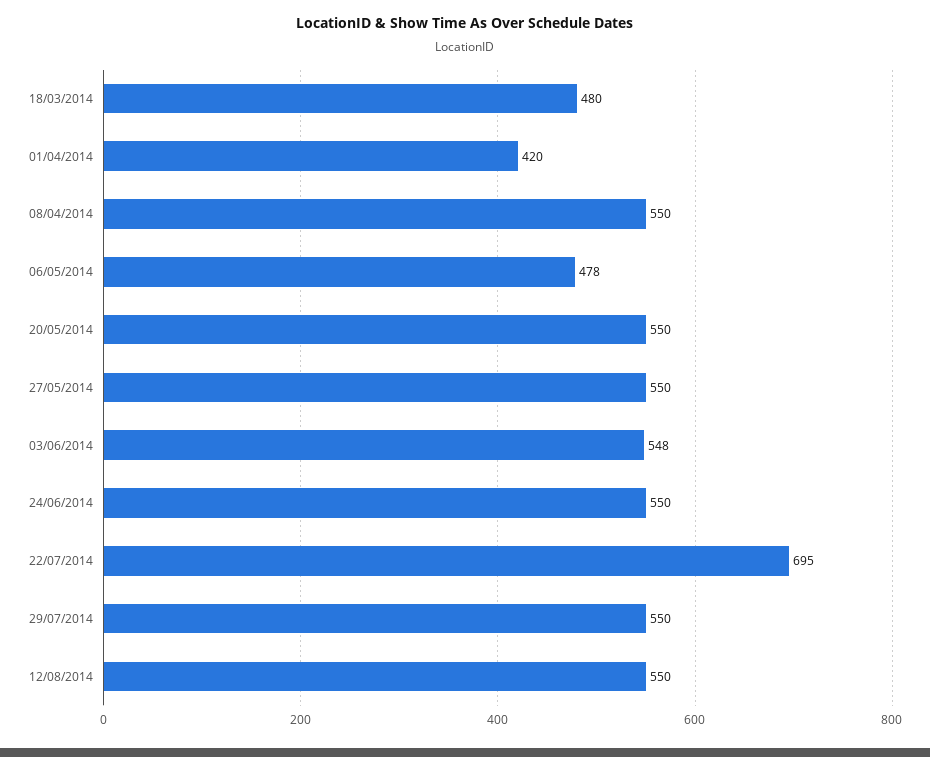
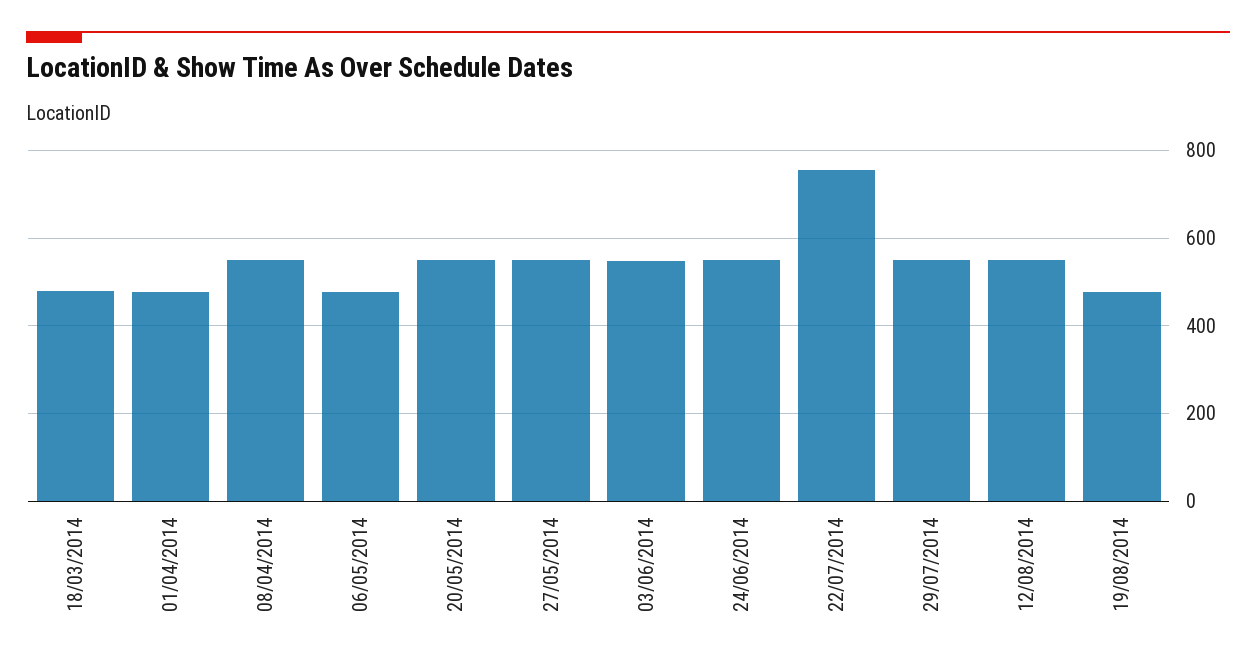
01/04/2014: 420 -> 480
22/07/2014: 695 -> 760
19/08/2014: none -> 480

